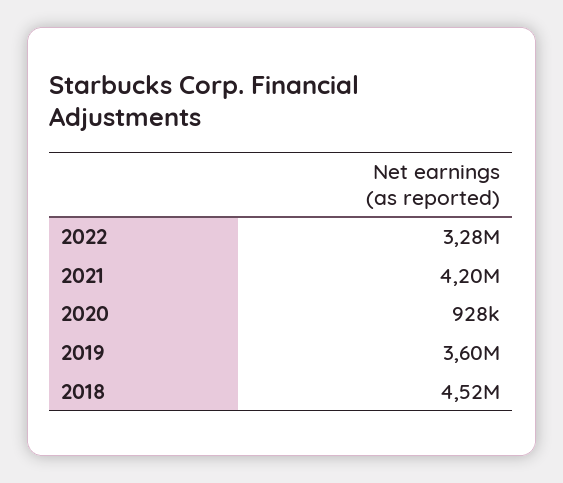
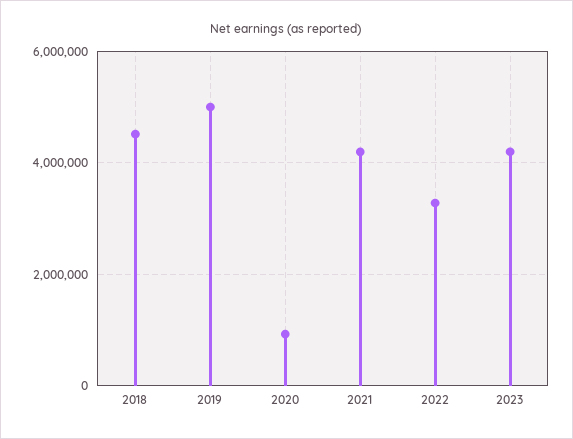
2019: 3600000 -> 5000000
2023: none -> 4200000

